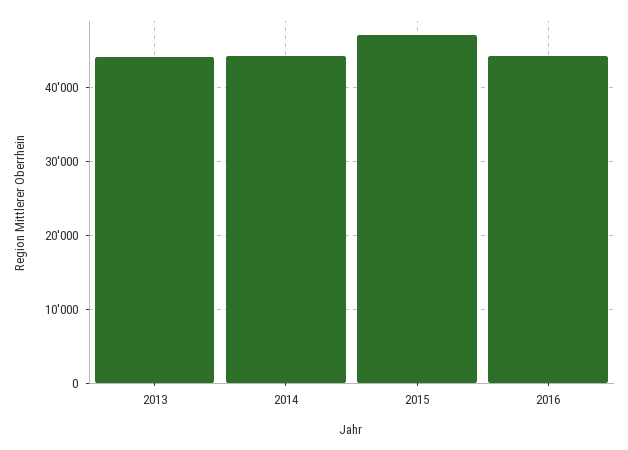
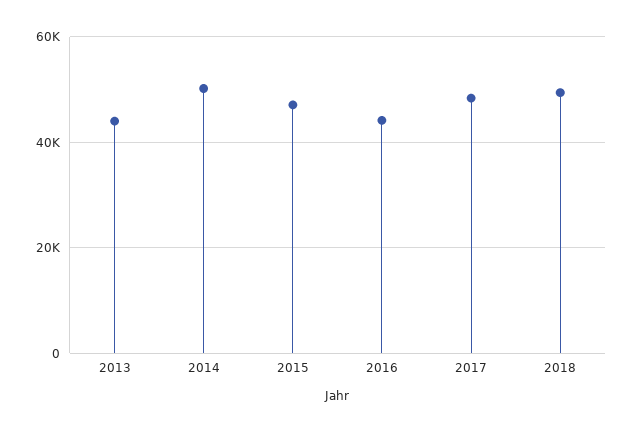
2014: 44000 -> 50000
2017: none -> 48000
2018: none -> 50000

